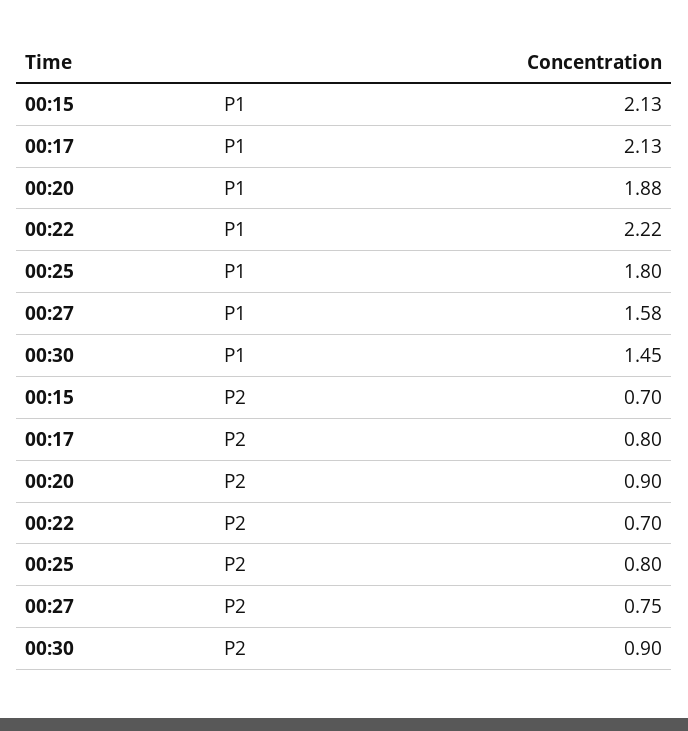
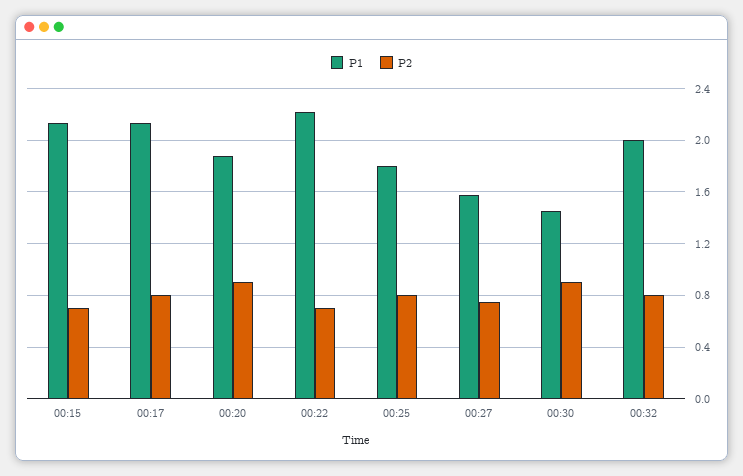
P1, 00:32: none -> 2
P2, 00:32: none -> 0.8

